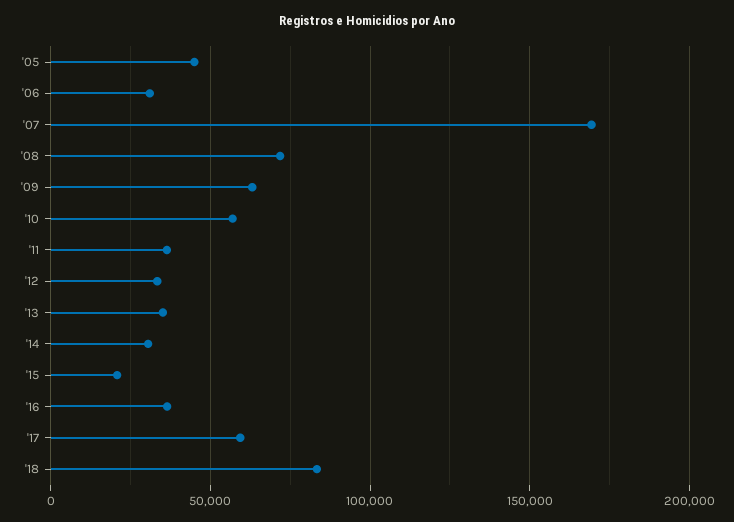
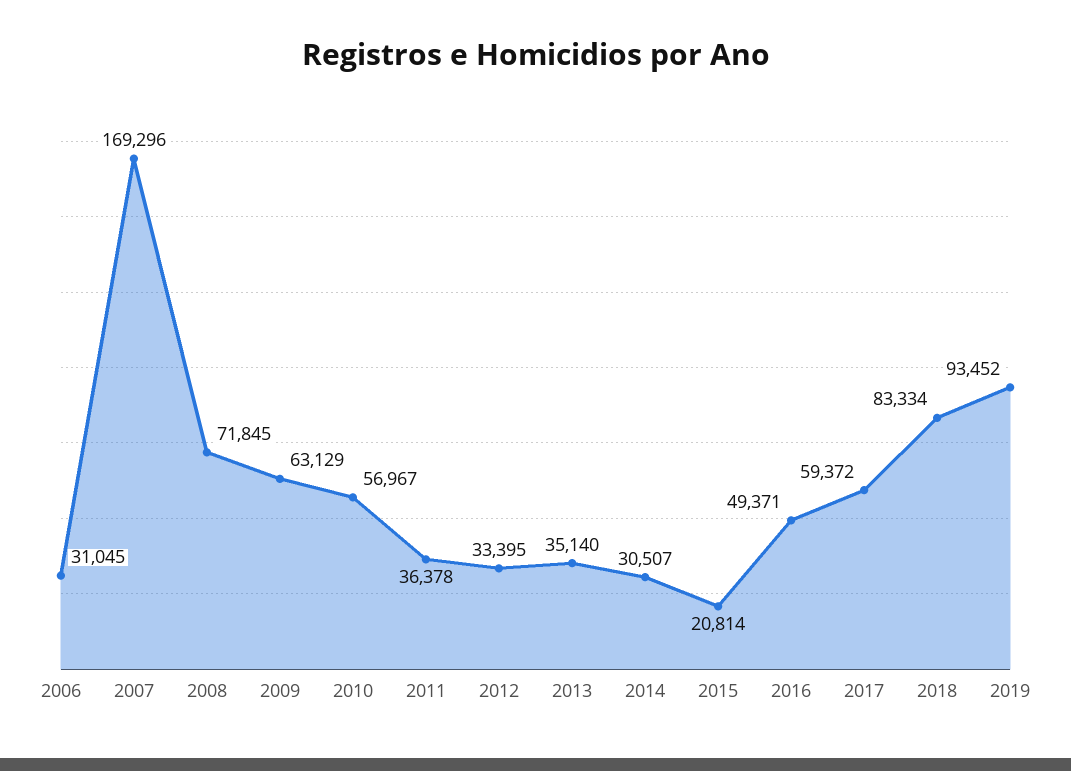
'05: 45000 -> none
'16: 35000 -> 49371
2019: none -> 93452

